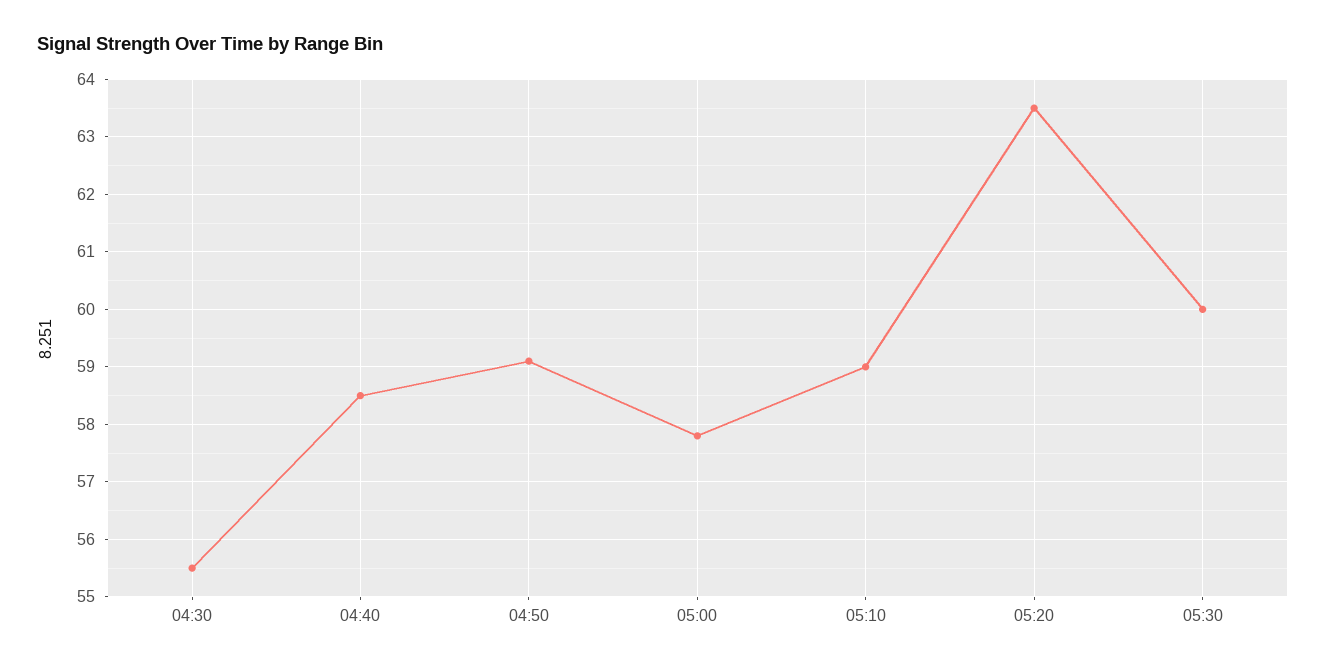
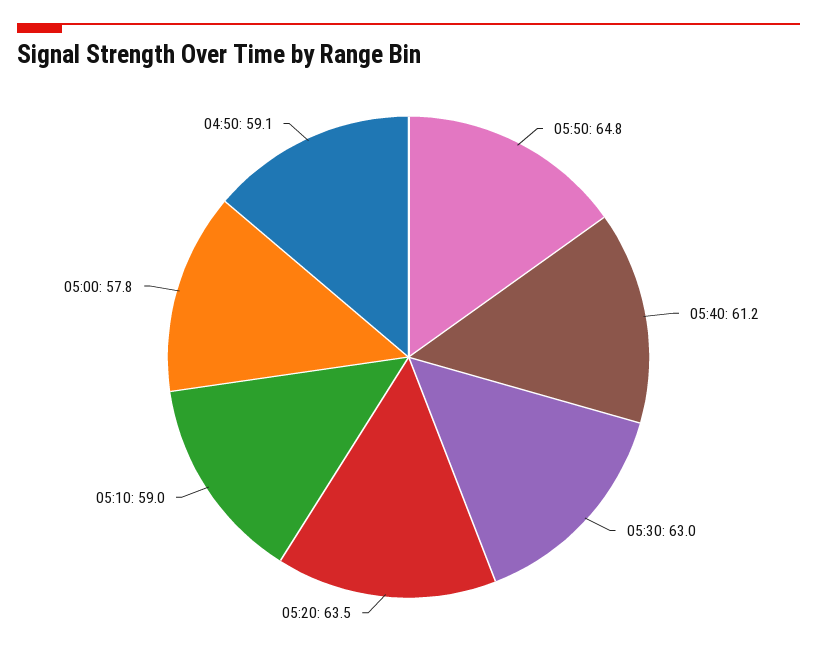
04:30: 55.5 -> none
04:40: 58.5 -> none
05:30: 60 -> 63
05:50: none -> 64.8
05:40: none -> 61.2

